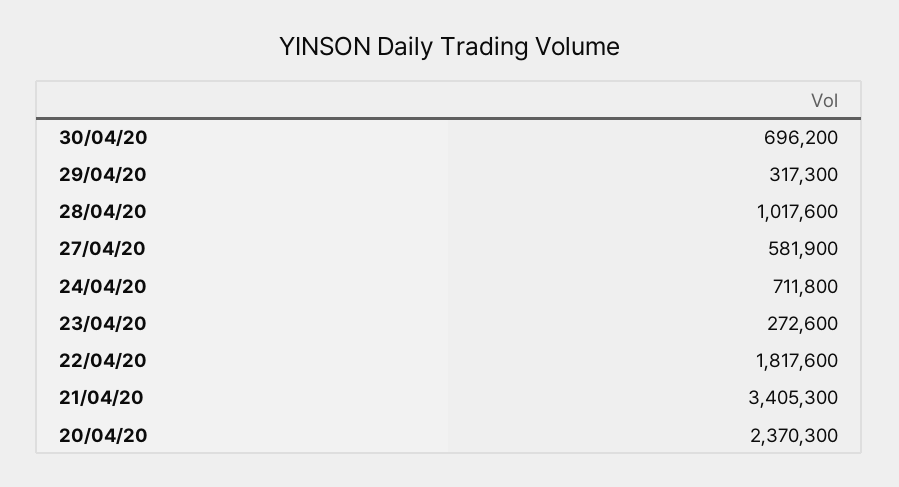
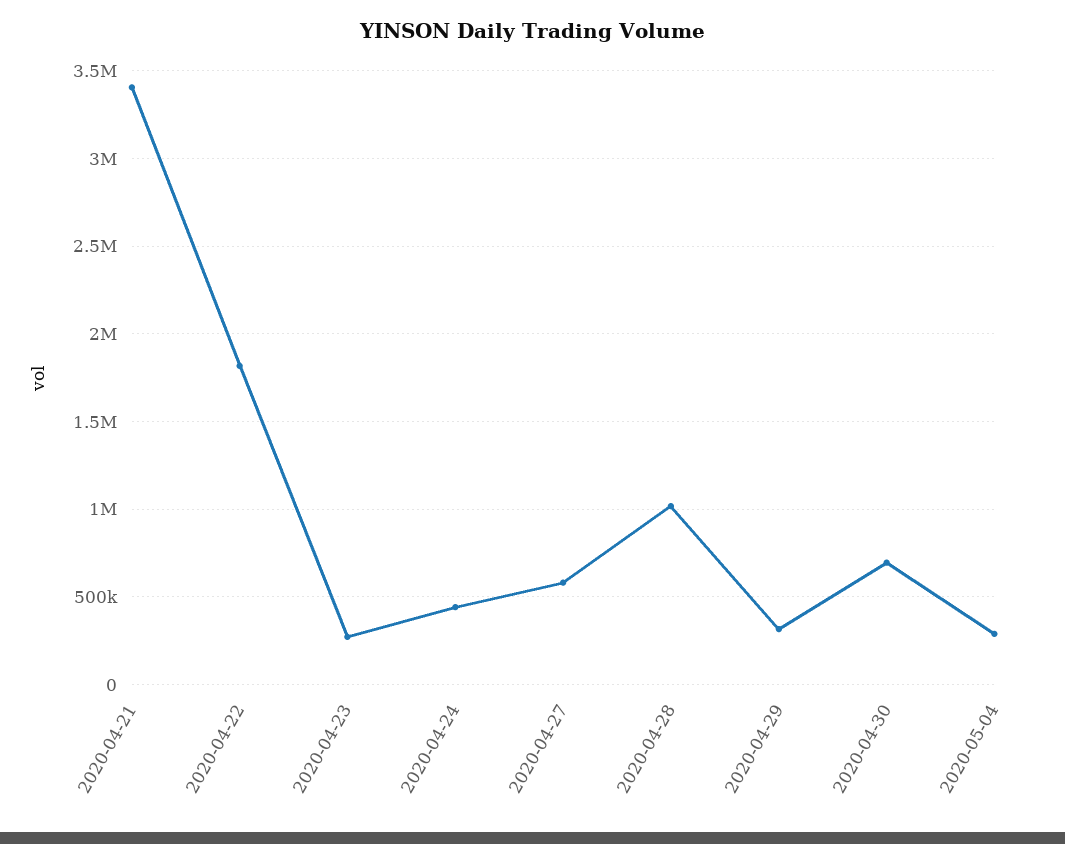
24/04/20: 711800 -> 450000
20/04/20: 2370300 -> none
2020-05-04: none -> 300000

